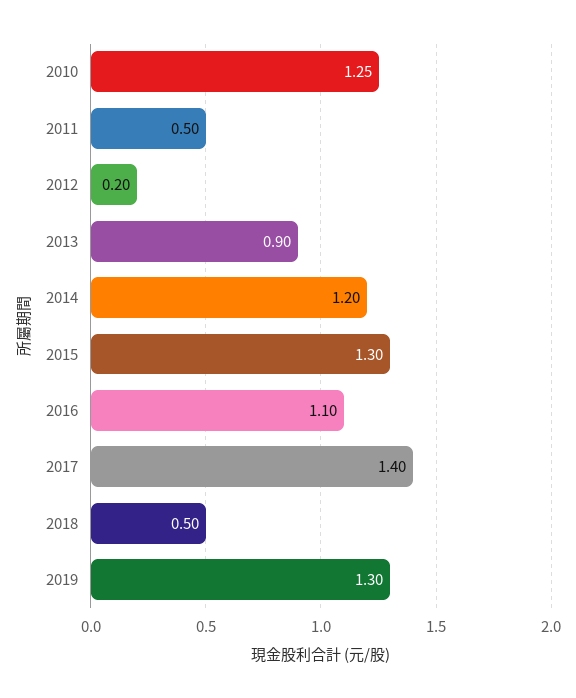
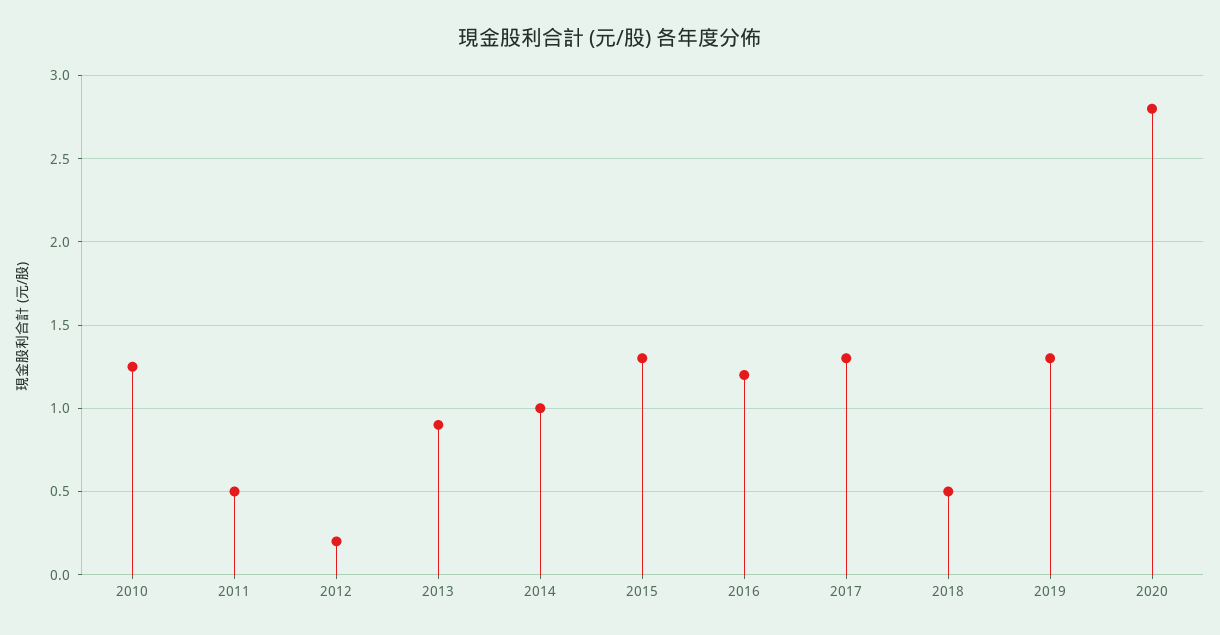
2014: 1.2 -> 1
2016: 1.1 -> 1.2
2017: 1.4 -> 1.3
2020: none -> 2.8

